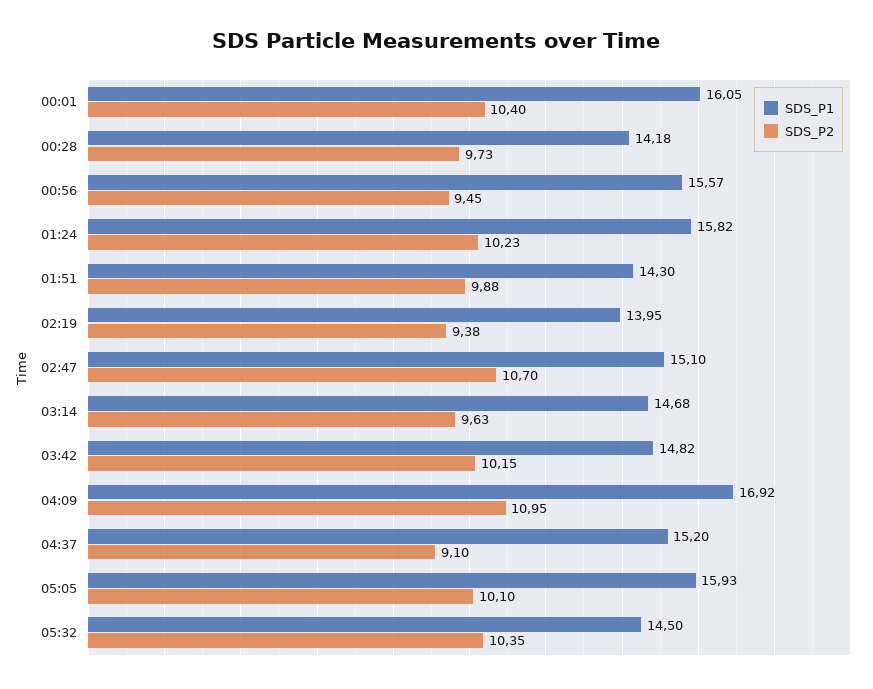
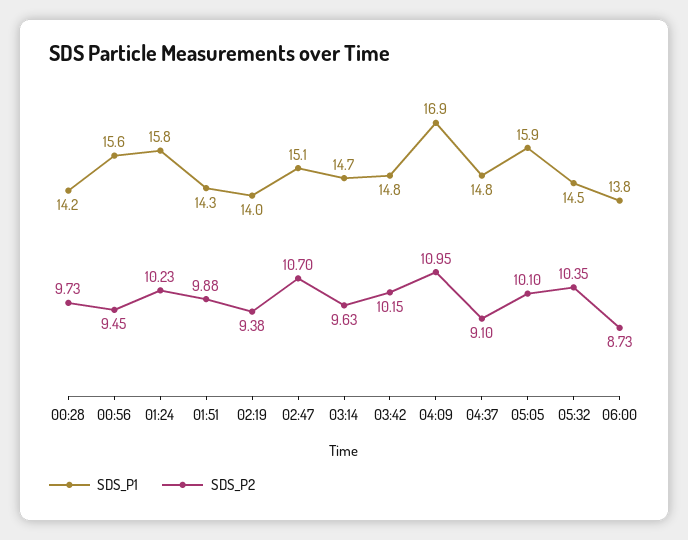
SDS_P1, 00:01: 16.05 -> none
SDS_P2, 00:01: 10.4 -> none
SDS_P1, 04:37: 15.2 -> 14.8
SDS_P1, 06:00: none -> 13.8
SDS_P2, 06:00: none -> 8.73

